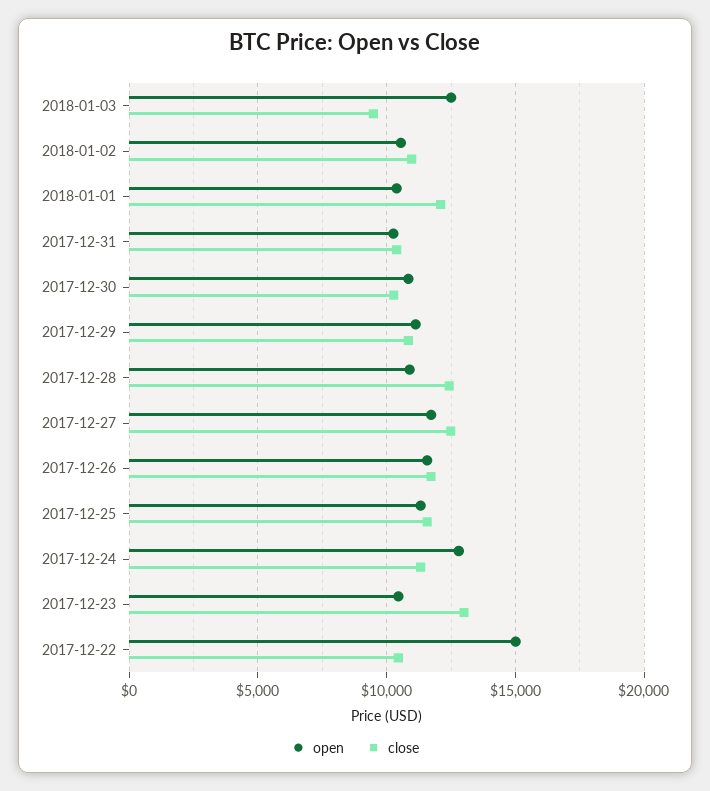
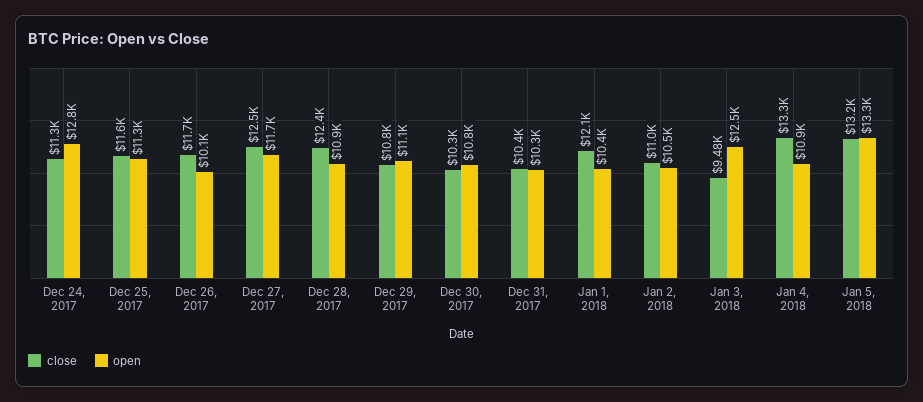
open, 2017-12-26: 11500 -> 10100
open, 2017-12-23: 10500 -> none
close, 2017-12-23: 13000 -> none
open, 2017-12-22: 15000 -> none
close, 2017-12-22: 10500 -> none
close, Jan 4, 2018: none -> 13300
open, Jan 4, 2018: none -> 10900
close, Jan 5, 2018: none -> 13200
open, Jan 5, 2018: none -> 13300

